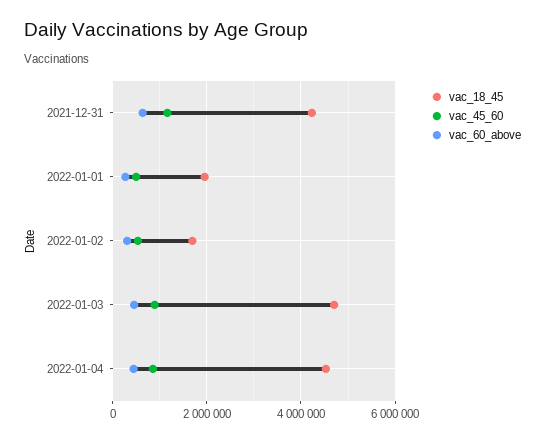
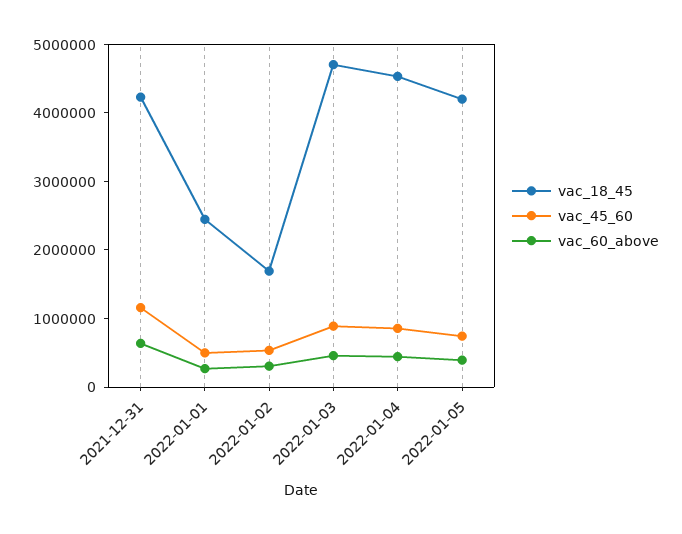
vac_18_45, 2022-01-01: 2000000 -> 2400000
vac_18_45, 2022-01-05: none -> 4200000
vac_45_60, 2022-01-05: none -> 800000
vac_60_above, 2022-01-05: none -> 400000

